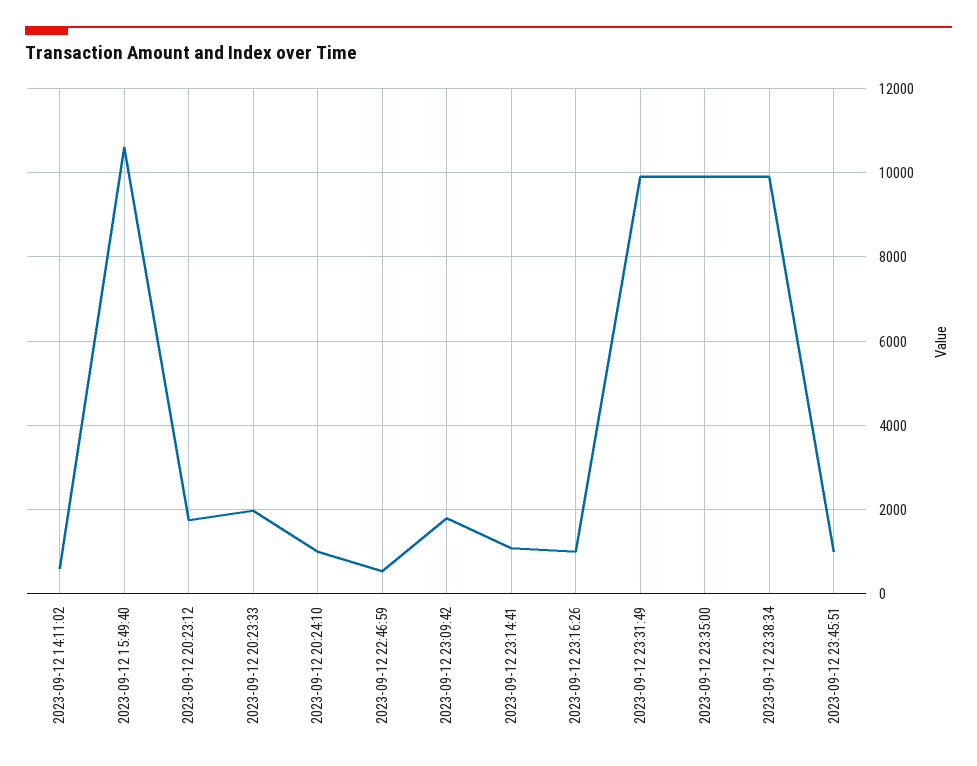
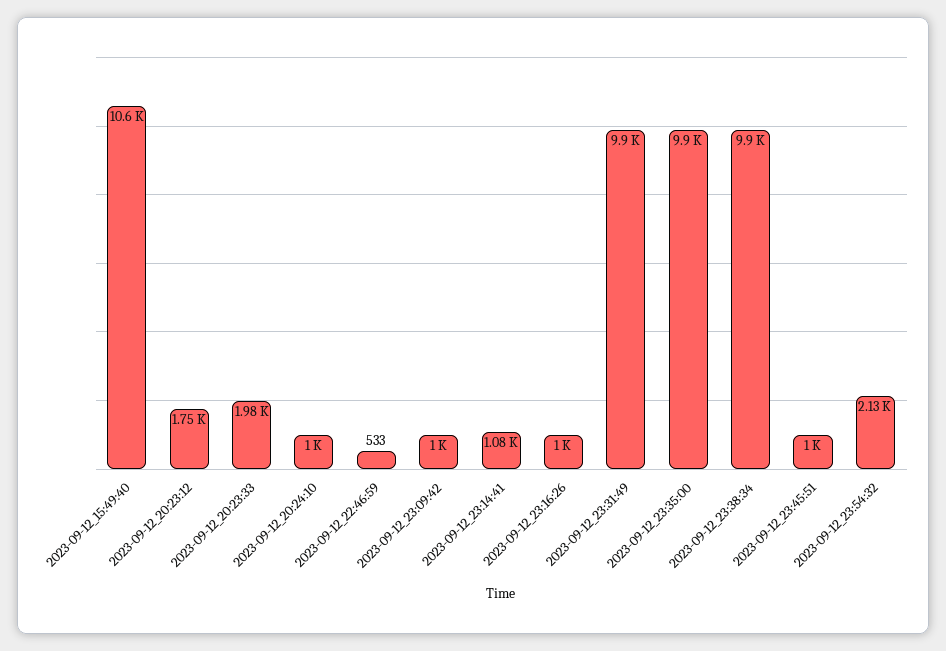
2023-09-12 14:11:02: 600 -> none
2023-09-12 23:09:42: 1800 -> 1000
2023-09-12_23:54:32: none -> 2130

